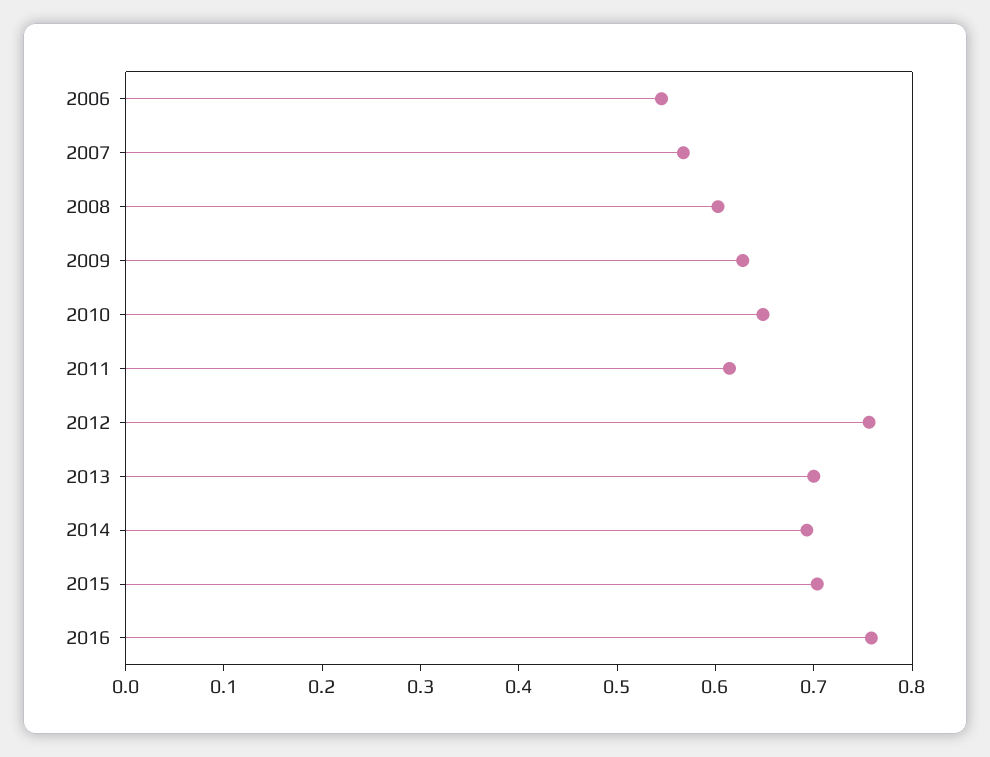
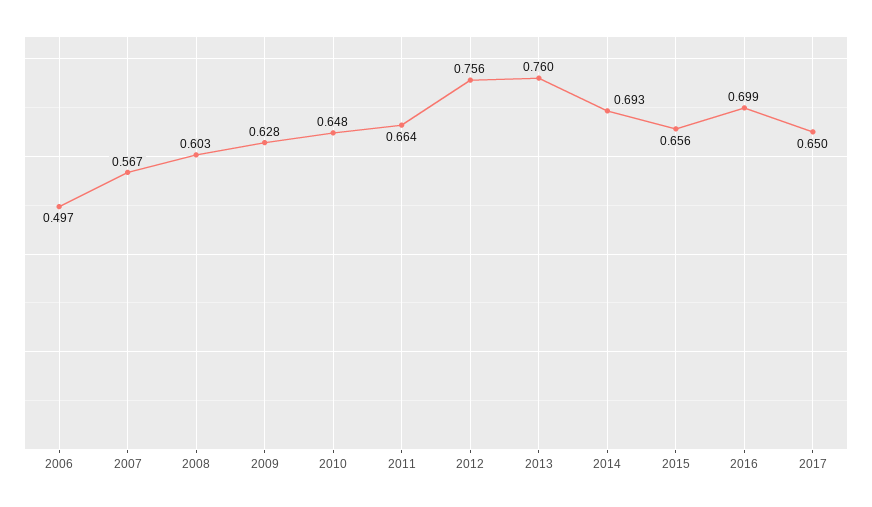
2006: 0.54 -> 0.497
2011: 0.62 -> 0.664
2013: 0.7 -> 0.76
2015: 0.7 -> 0.656
2016: 0.76 -> 0.699
2017: none -> 0.65

